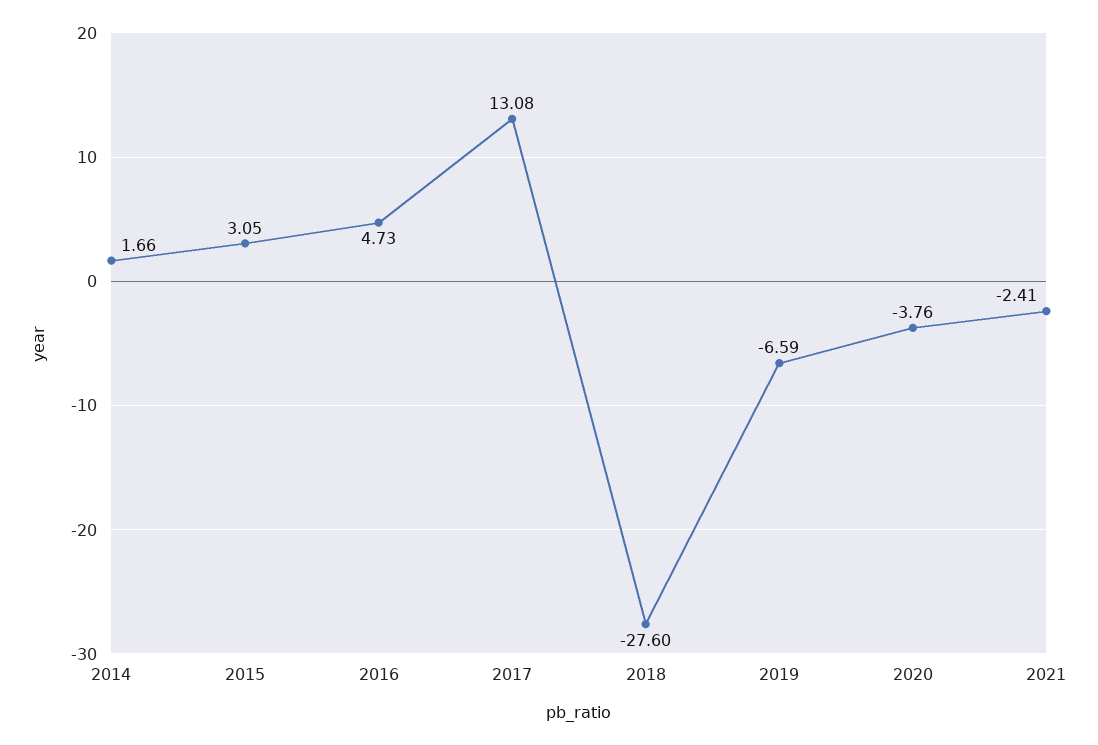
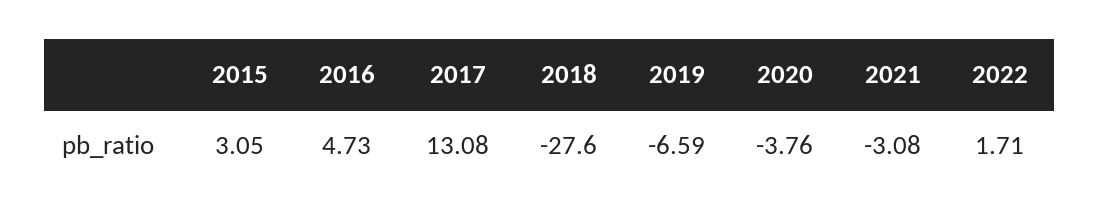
2014: 1.66 -> none
2021: -2.41 -> -3.08
2022: none -> 1.71

